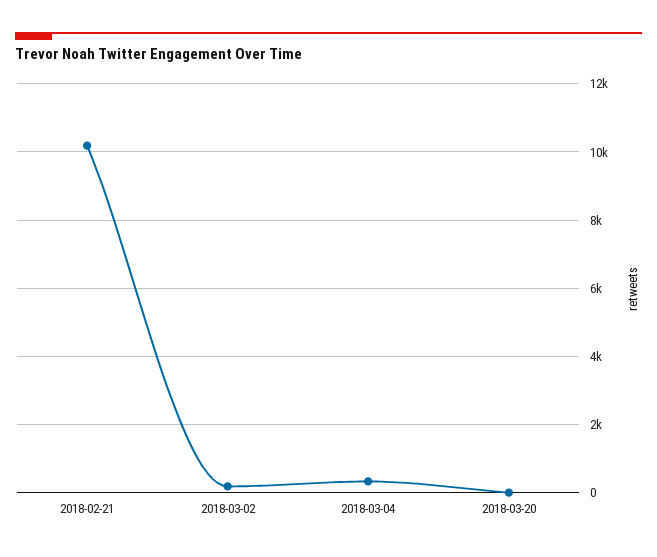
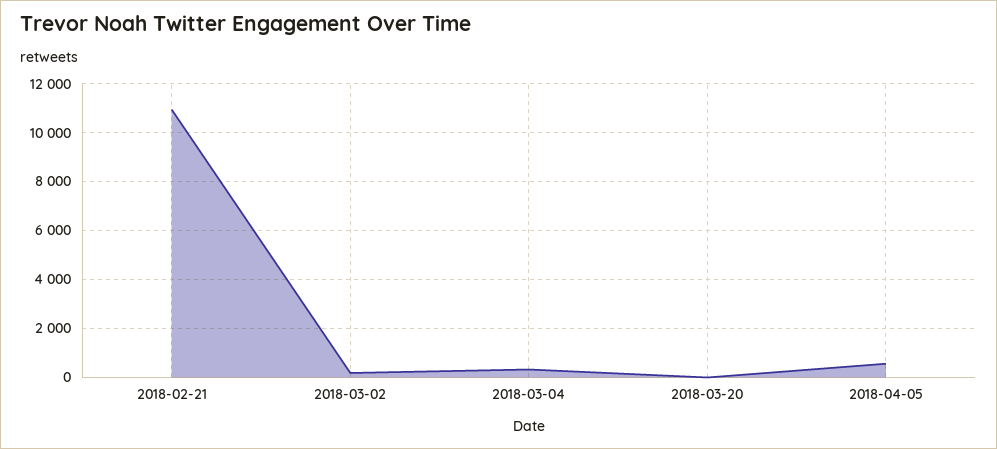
2018-02-21: 10200 -> 11000
2018-04-05: none -> 500

